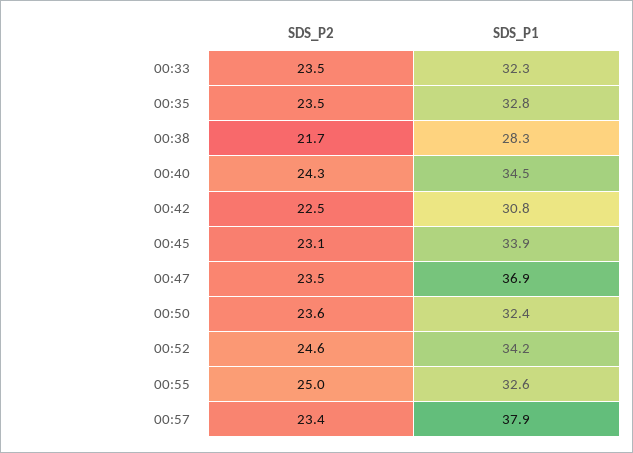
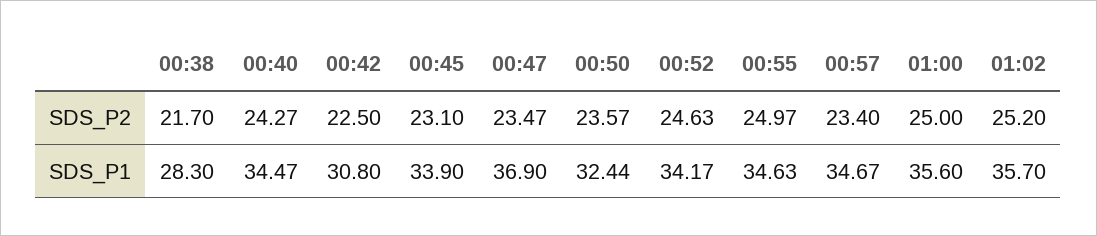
SDS_P2, 00:33: 23.5 -> none
SDS_P1, 00:33: 32.3 -> none
SDS_P2, 00:35: 23.5 -> none
SDS_P1, 00:35: 32.8 -> none
SDS_P1, 00:55: 32.6 -> 34.63
SDS_P1, 00:57: 37.9 -> 34.67
SDS_P2, 01:00: none -> 25
SDS_P2, 01:02: none -> 25.2
SDS_P1, 01:00: none -> 35.6
SDS_P1, 01:02: none -> 35.7

